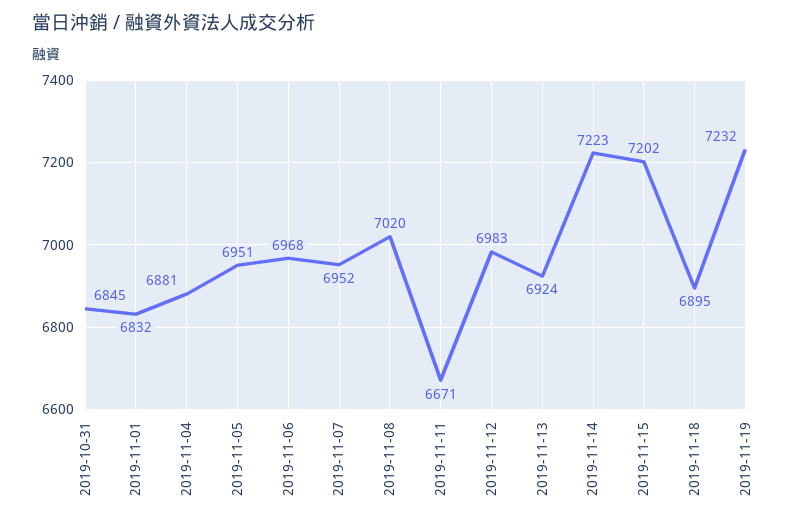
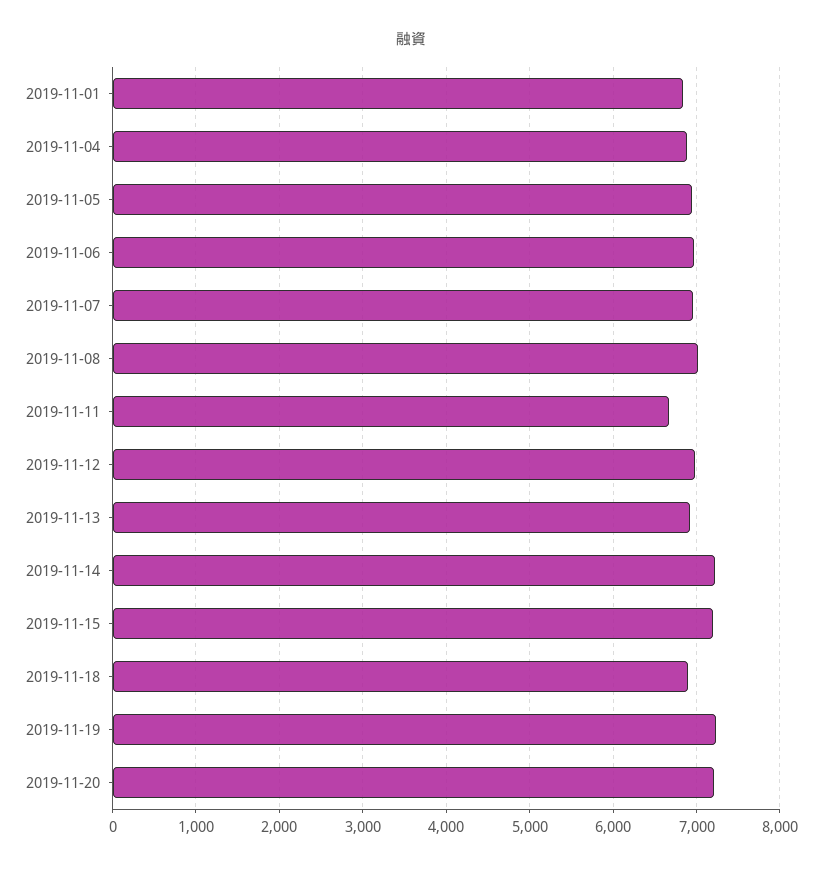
2019-10-31: 6845 -> none
2019-11-20: none -> 7200

